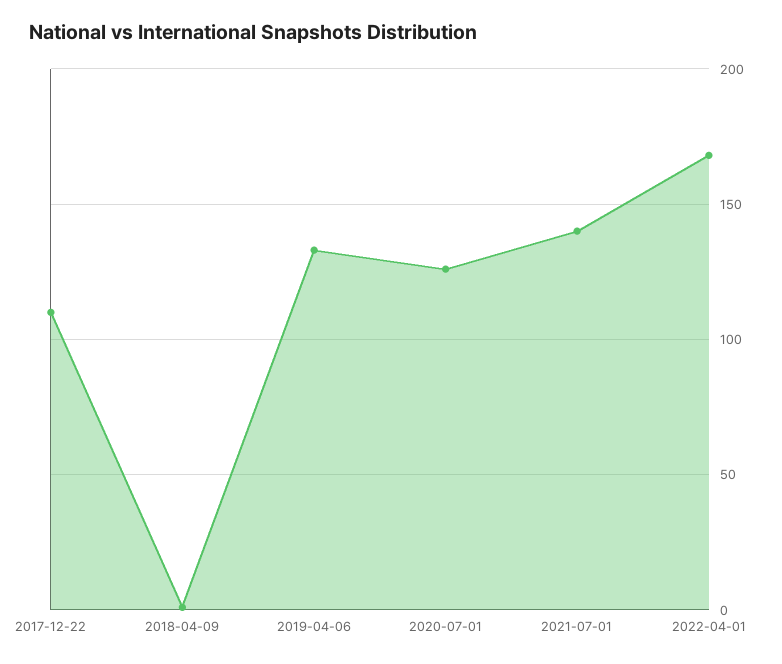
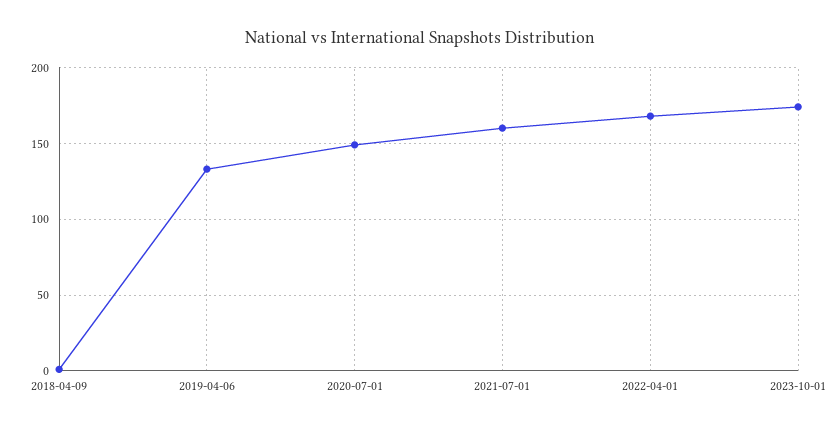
2017-12-22: 110 -> none
2020-07-01: 125 -> 150
2021-07-01: 140 -> 160
2023-10-01: none -> 175

